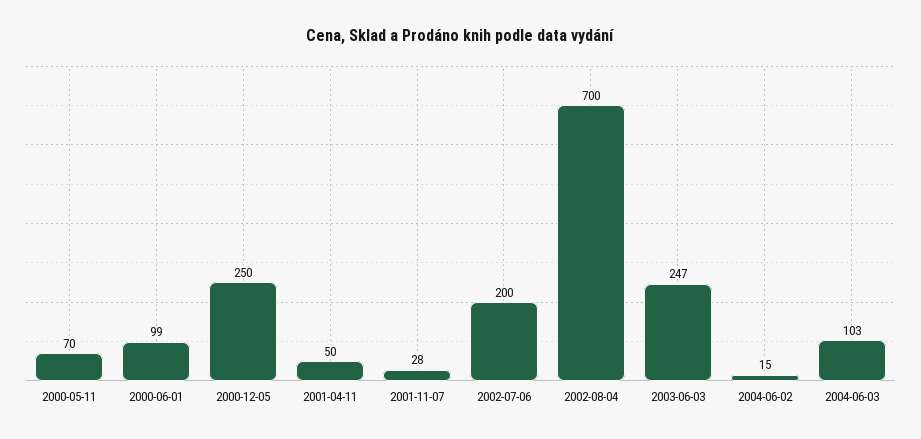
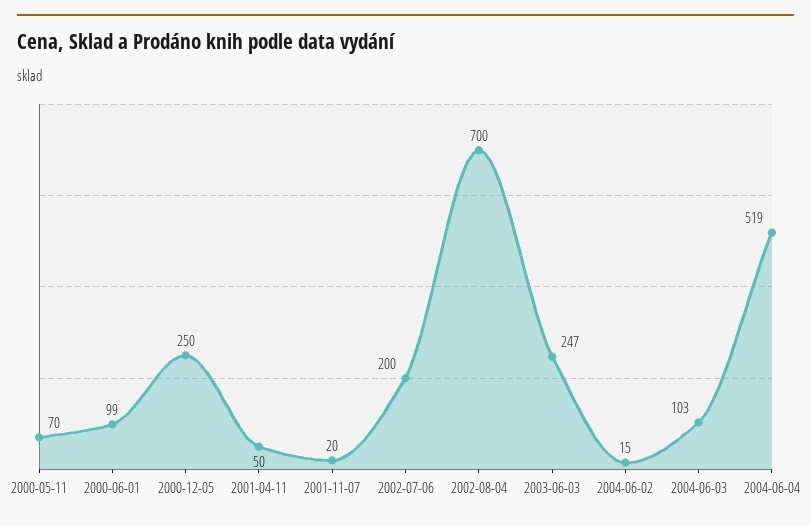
2001-11-07: 28 -> 20
2004-06-04: none -> 519

